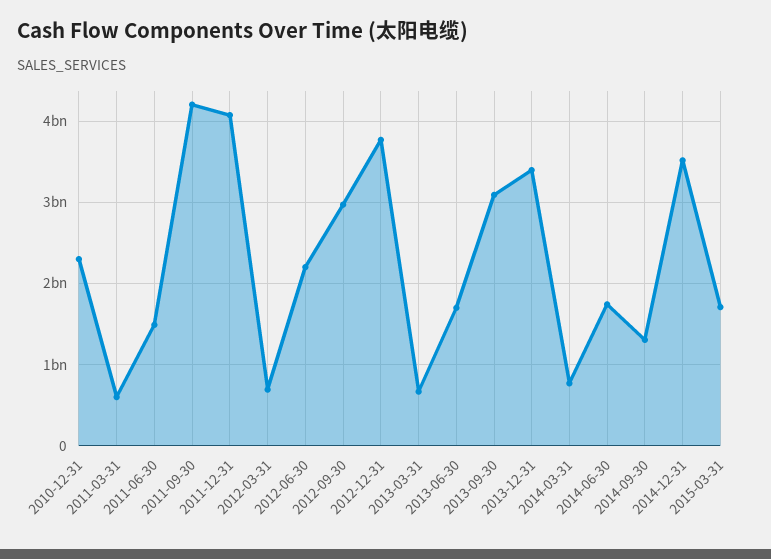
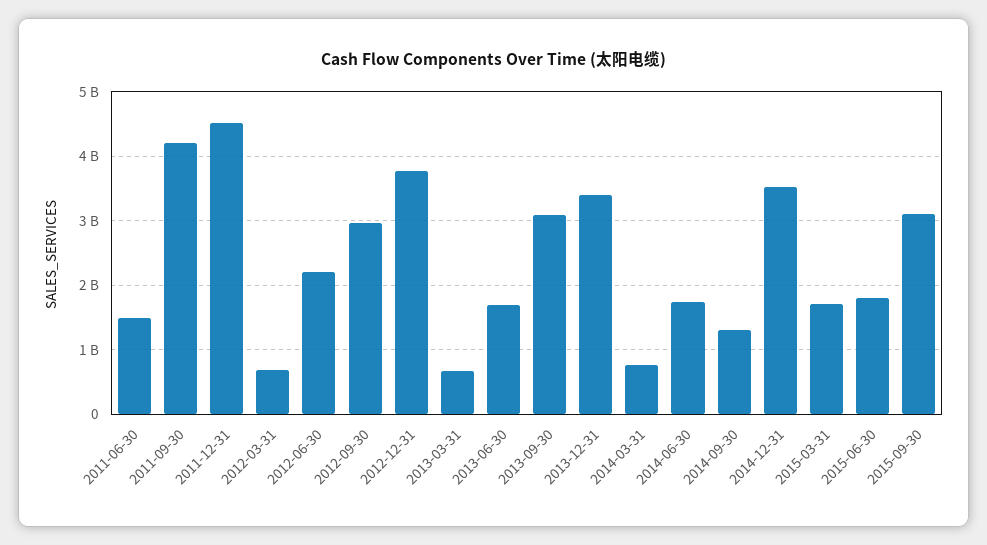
2010-12-31: 2300000000 -> none
2011-03-31: 600000000 -> none
2011-12-31: 4100000000 -> 4500000000
2015-06-30: none -> 1800000000
2015-09-30: none -> 3100000000

